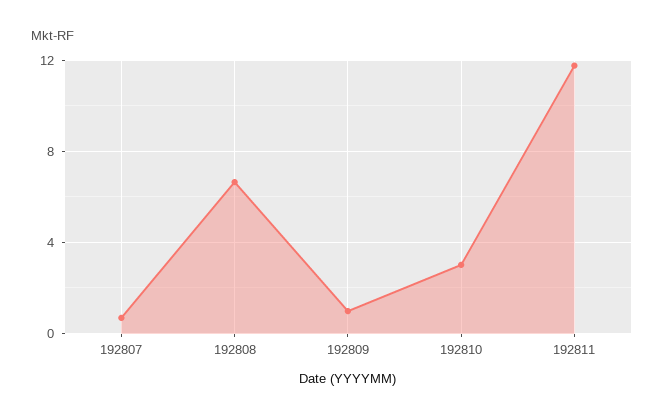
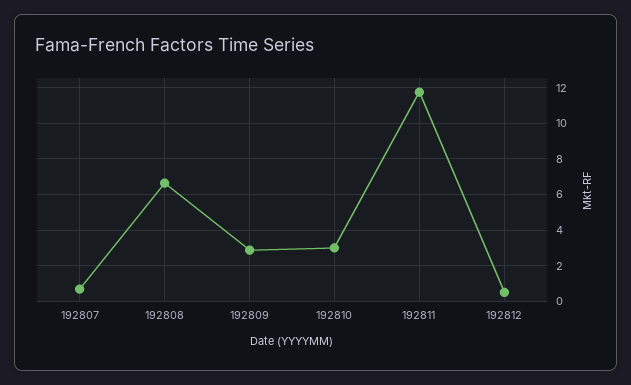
192809: 1 -> 3
192812: none -> 0.5

